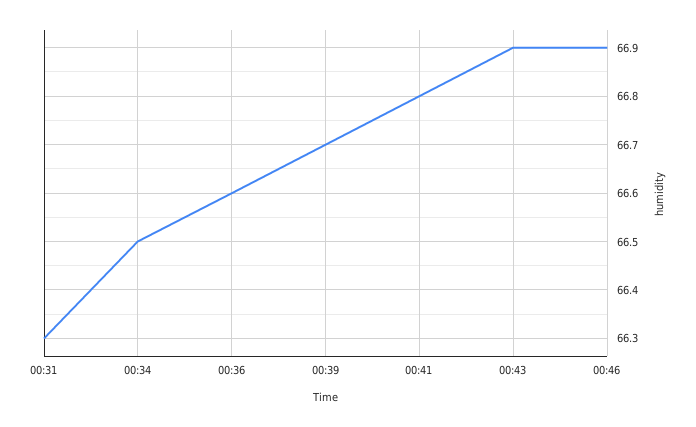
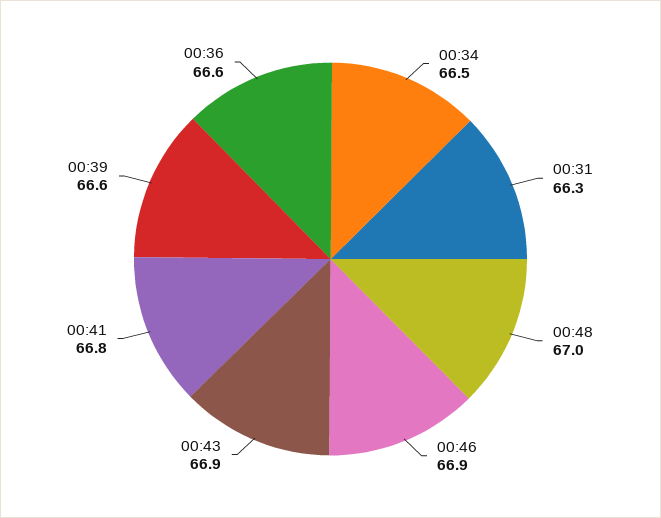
00:39: 66.7 -> 66.6
00:48: none -> 67

